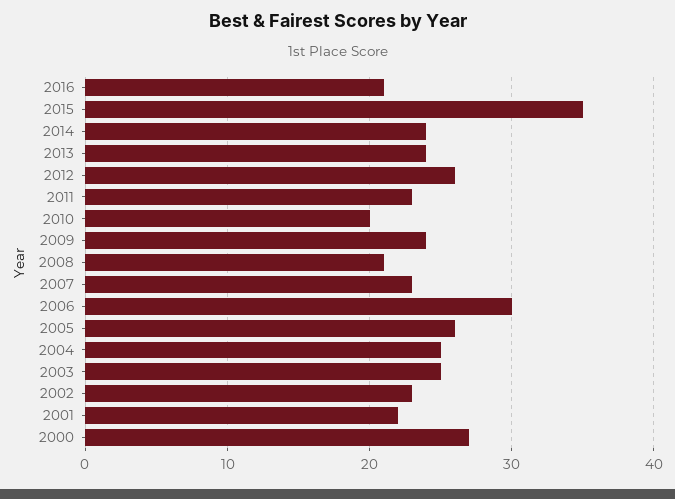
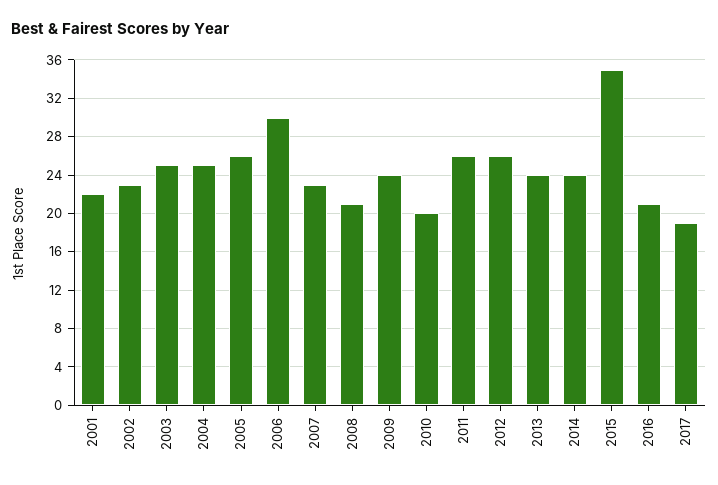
2011: 23 -> 26
2000: 27 -> none
2017: none -> 19

